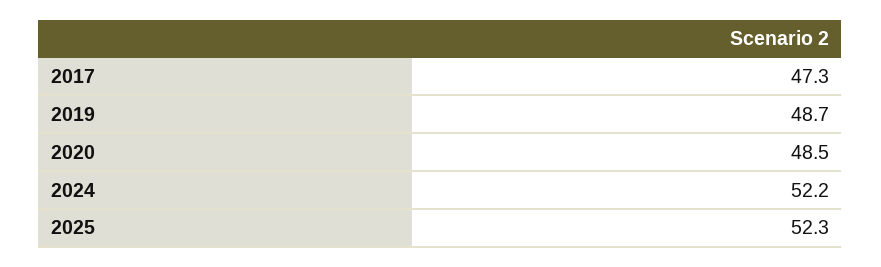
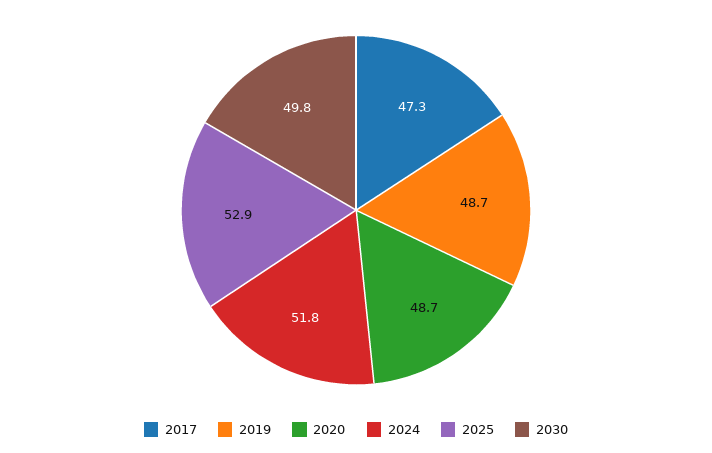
2020: 48.5 -> 48.7
2024: 52.2 -> 51.8
2025: 52.3 -> 52.9
2030: none -> 49.8

